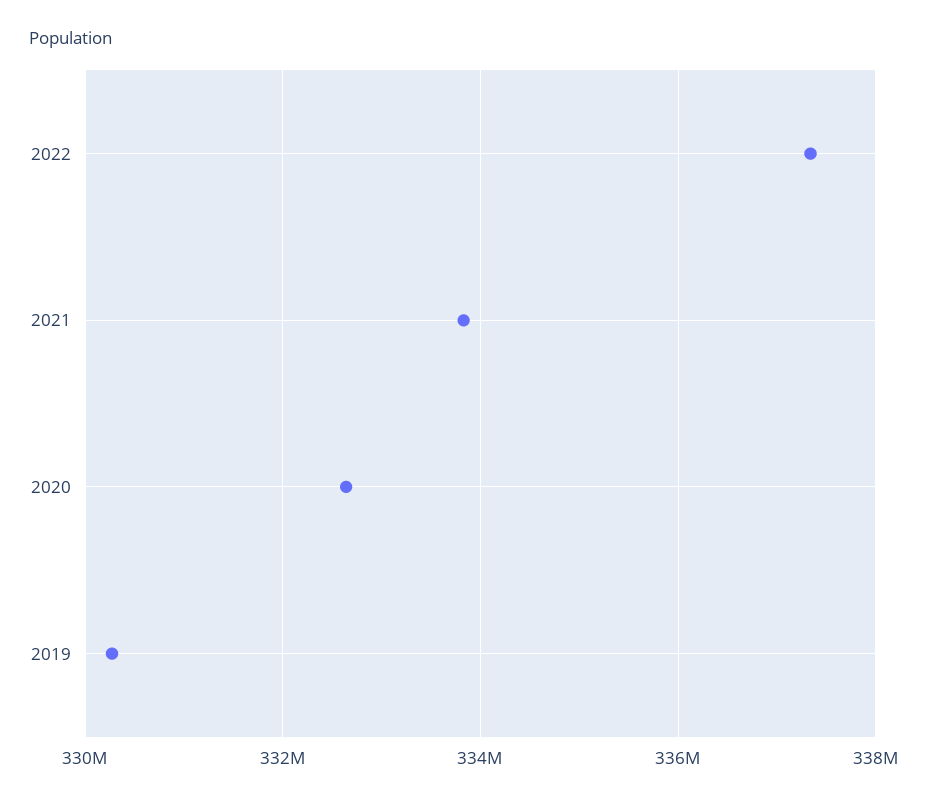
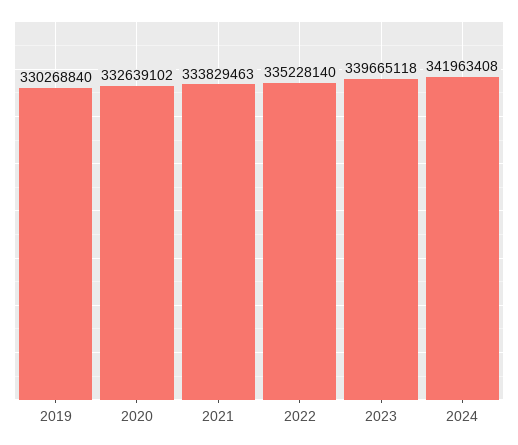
2022: 337400000 -> 335228140
2023: none -> 339665118
2024: none -> 341963408

